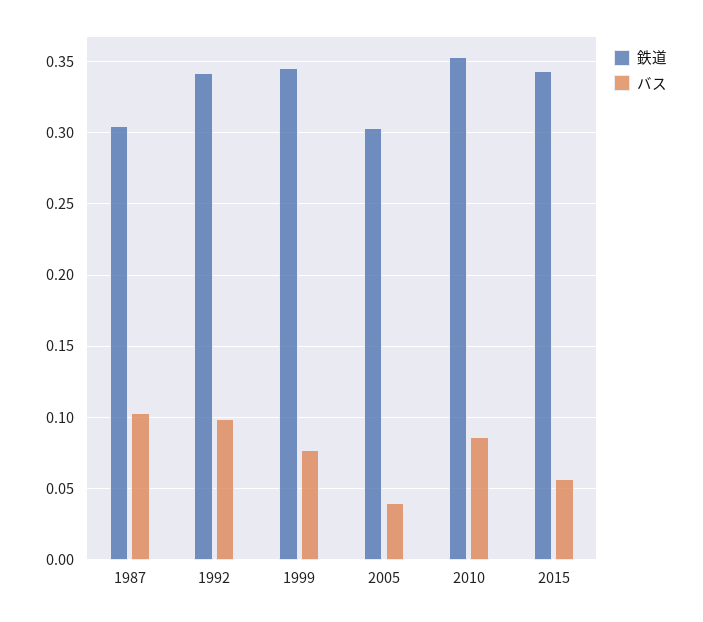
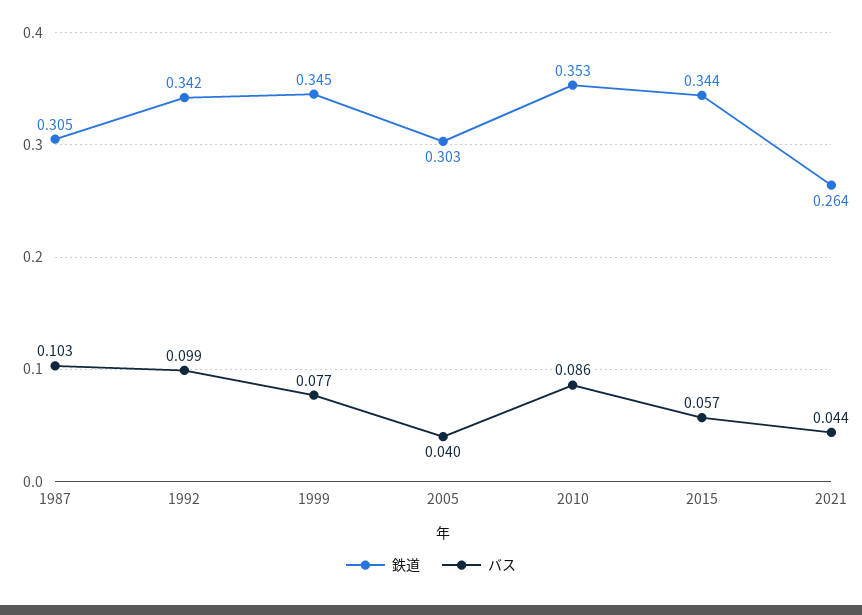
鉄道, 2021: none -> 0.264
バス, 2021: none -> 0.044

